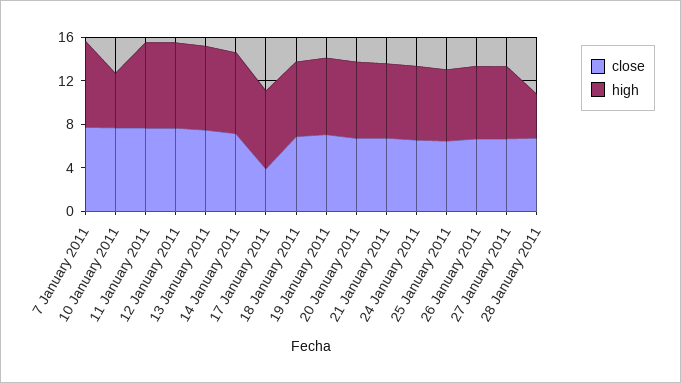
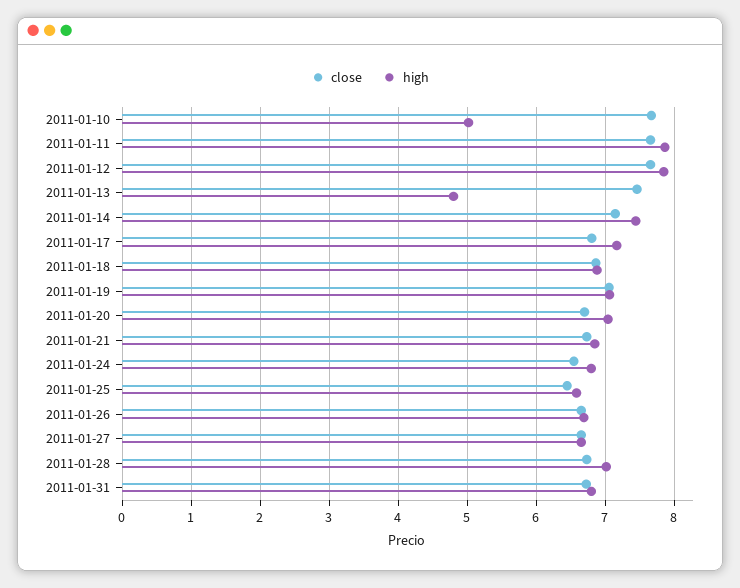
close, 7 January 2011: 8 -> none
high, 7 January 2011: 8 -> none
high, 13 January 2011: 8 -> 4.8
close, 17 January 2011: 4 -> 6.8
high, 28 January 2011: 4 -> 7
close, 2011-01-31: none -> 6.7
high, 2011-01-31: none -> 6.8

